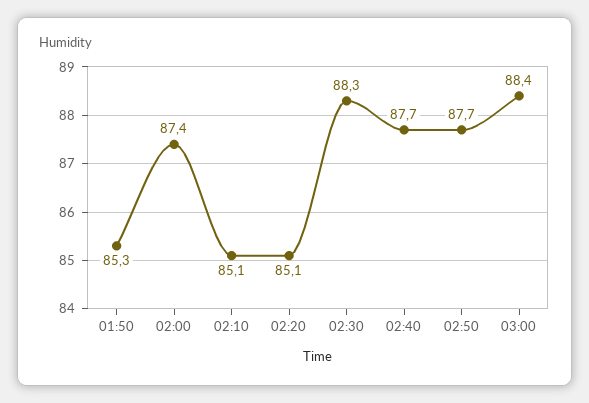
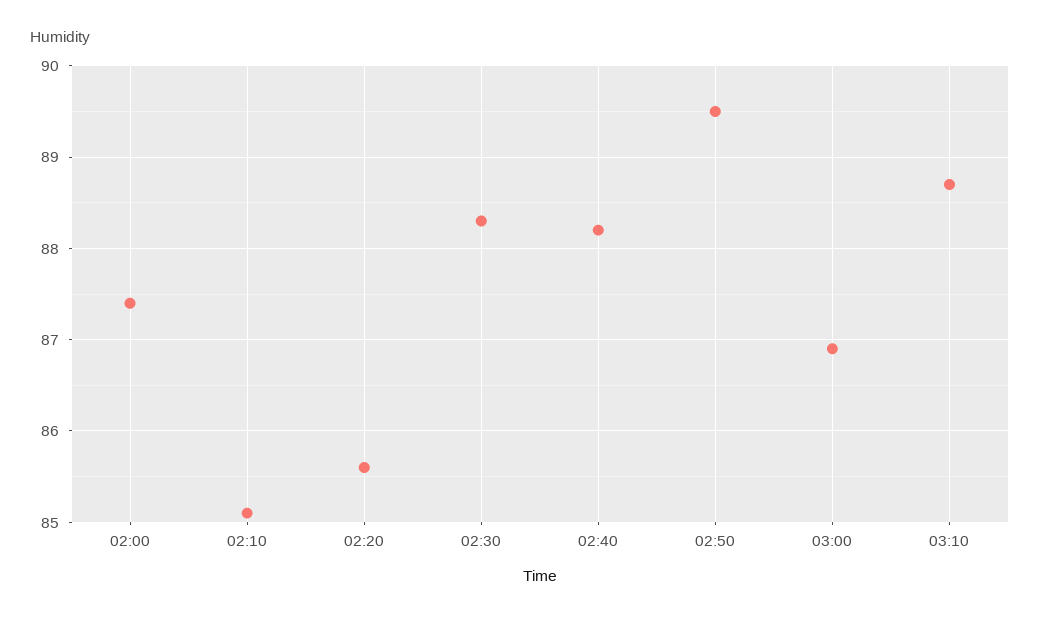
01:50: 85.3 -> none
02:20: 85.1 -> 85.6
02:40: 87.7 -> 88.2
02:50: 87.7 -> 89.5
03:00: 88.4 -> 86.9
03:10: none -> 88.7

